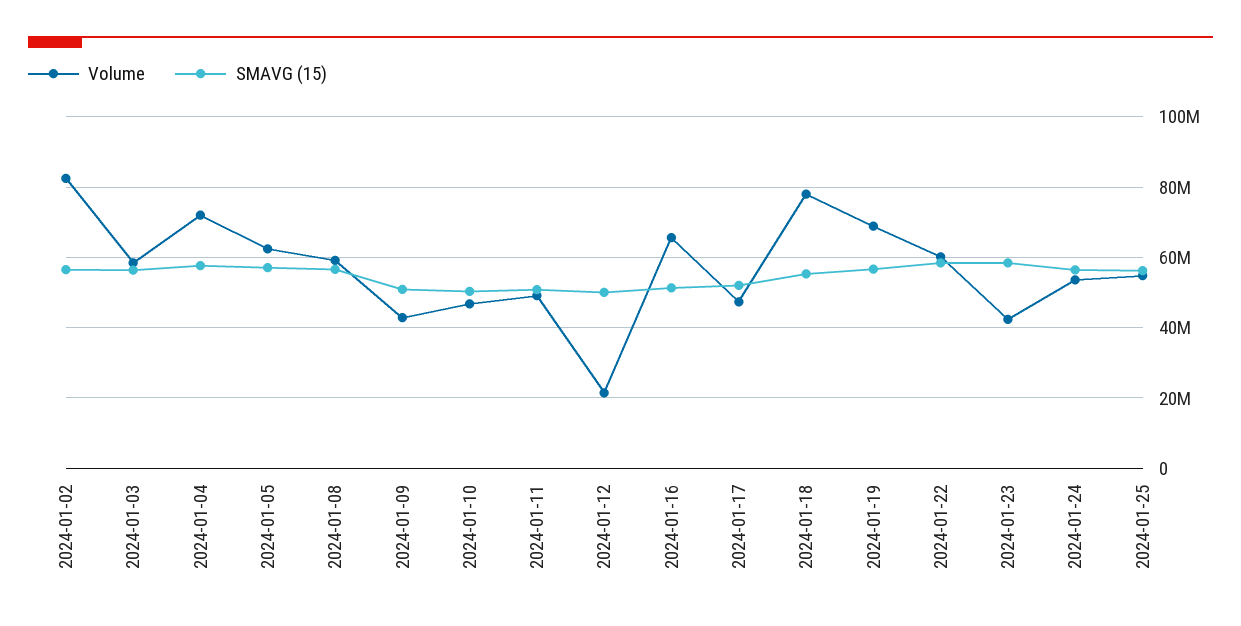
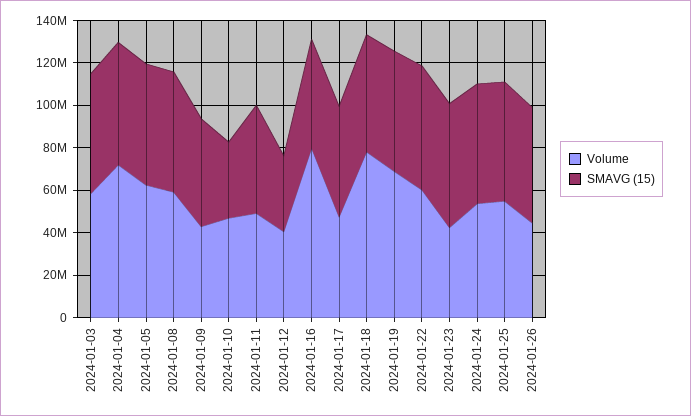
Volume, 2024-01-02: 82000000 -> none
SMAVG (15), 2024-01-02: 56000000 -> none
SMAVG (15), 2024-01-10: 50000000 -> 35000000
Volume, 2024-01-12: 22000000 -> 40000000
SMAVG (15), 2024-01-12: 50000000 -> 35000000
Volume, 2024-01-16: 66000000 -> 80000000
Volume, 2024-01-26: none -> 45000000
SMAVG (15), 2024-01-26: none -> 55000000

